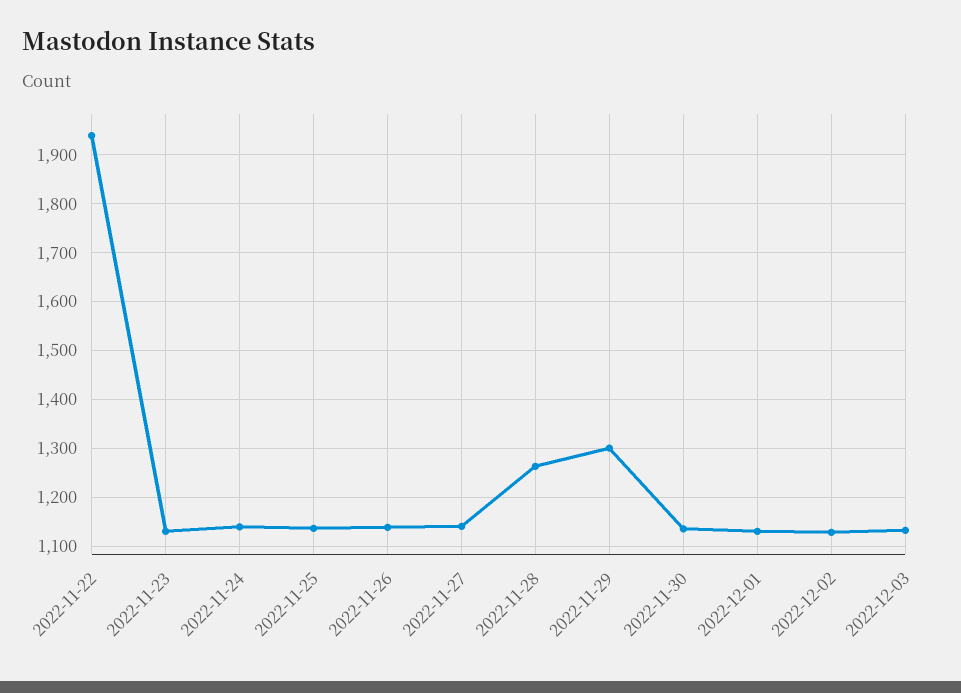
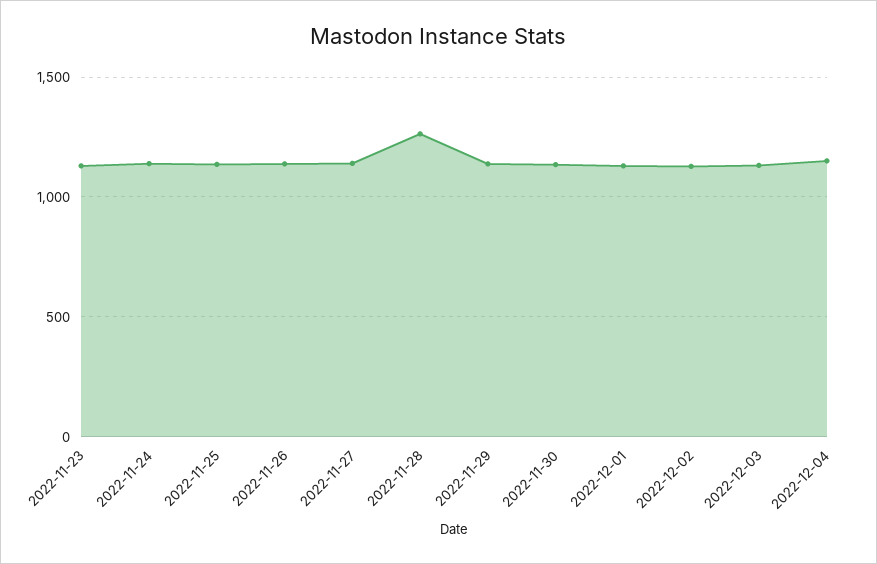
2022-11-22: 1940 -> none
2022-11-29: 1300 -> 1150
2022-12-04: none -> 1150

